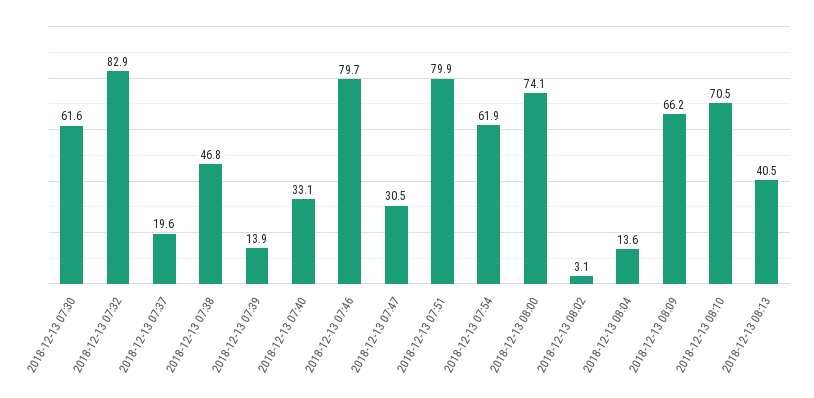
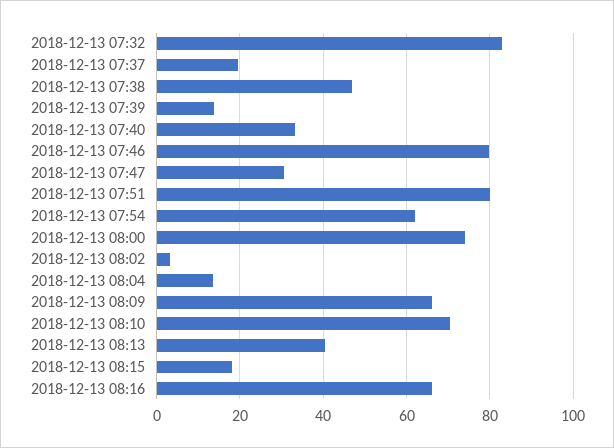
2018-12-13 07:30: 61.6 -> none
2018-12-13 08:15: none -> 18
2018-12-13 08:16: none -> 66

